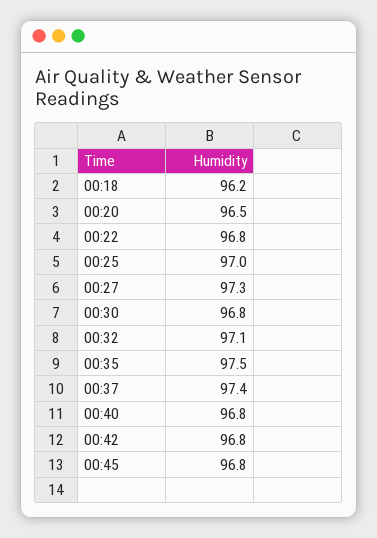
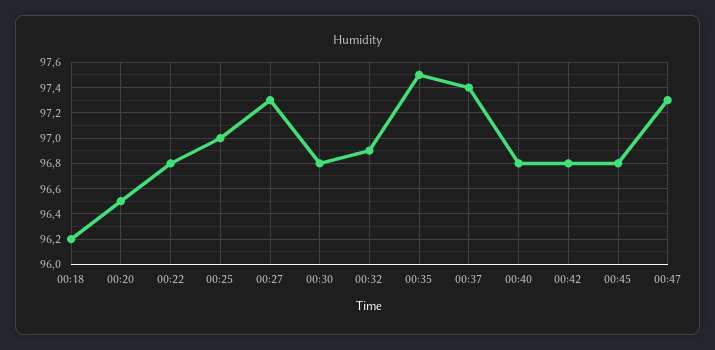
00:32: 97.1 -> 96.9
00:47: none -> 97.3

